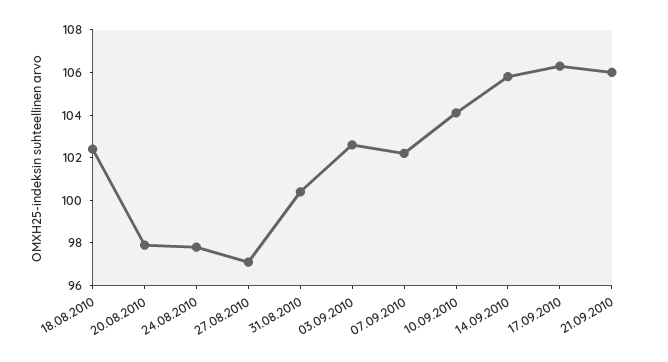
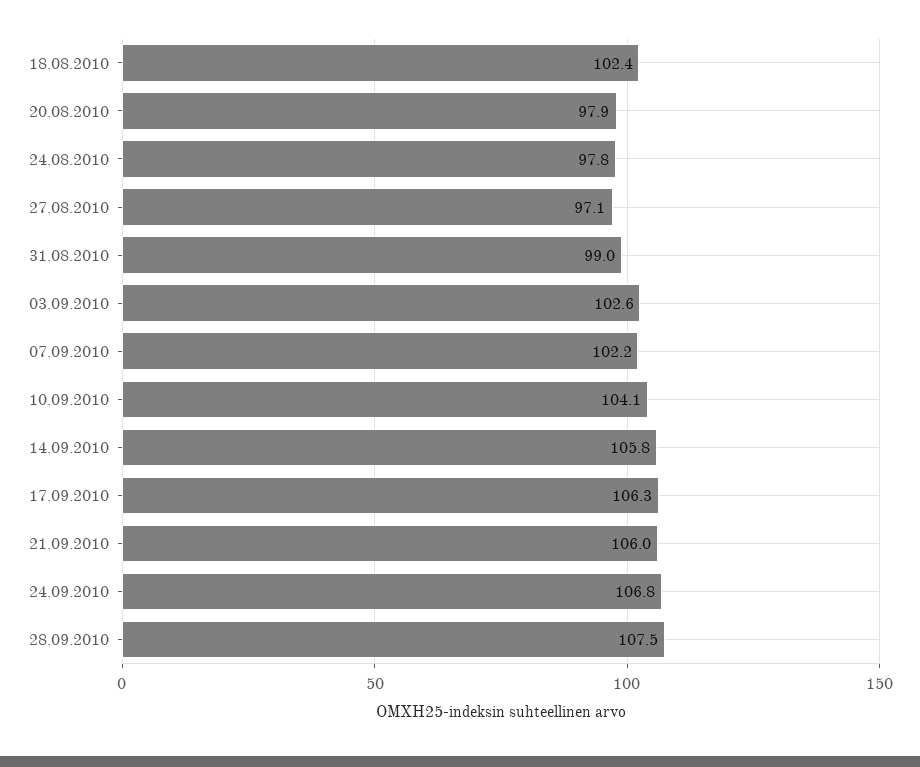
31.08.2010: 100.5 -> 99
24.09.2010: none -> 106.8
28.09.2010: none -> 107.5

